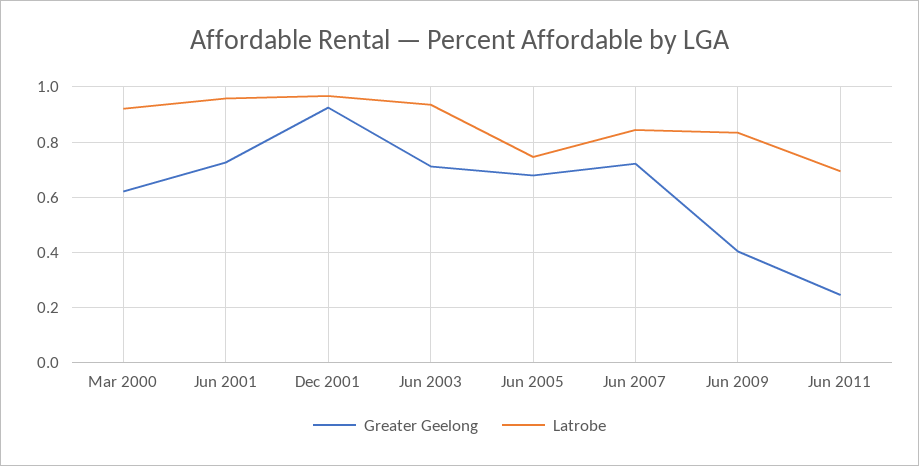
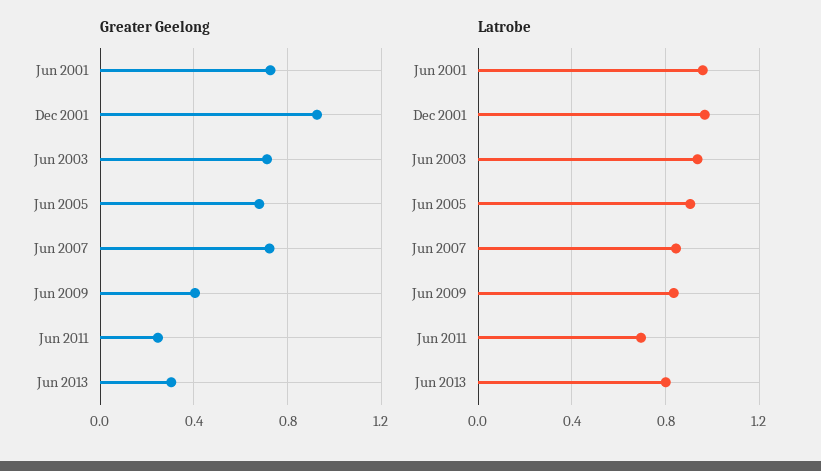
Greater Geelong, Mar 2000: 0.625 -> none
Latrobe, Mar 2000: 0.925 -> none
Latrobe, Jun 2005: 0.75 -> 0.9
Greater Geelong, Jun 2013: none -> 0.3
Latrobe, Jun 2013: none -> 0.8

